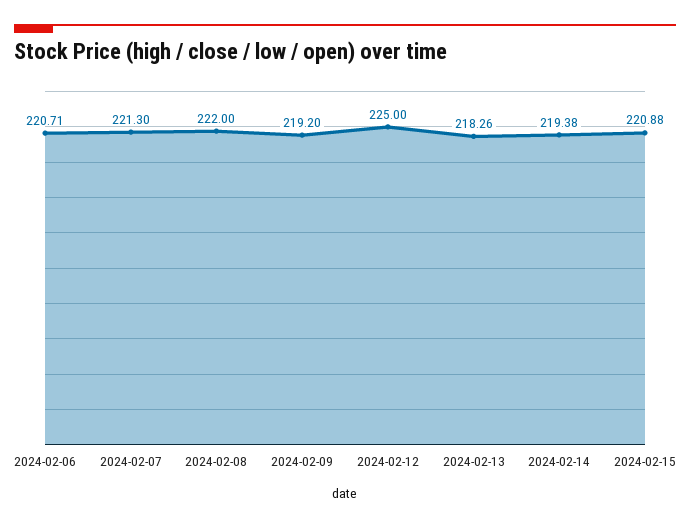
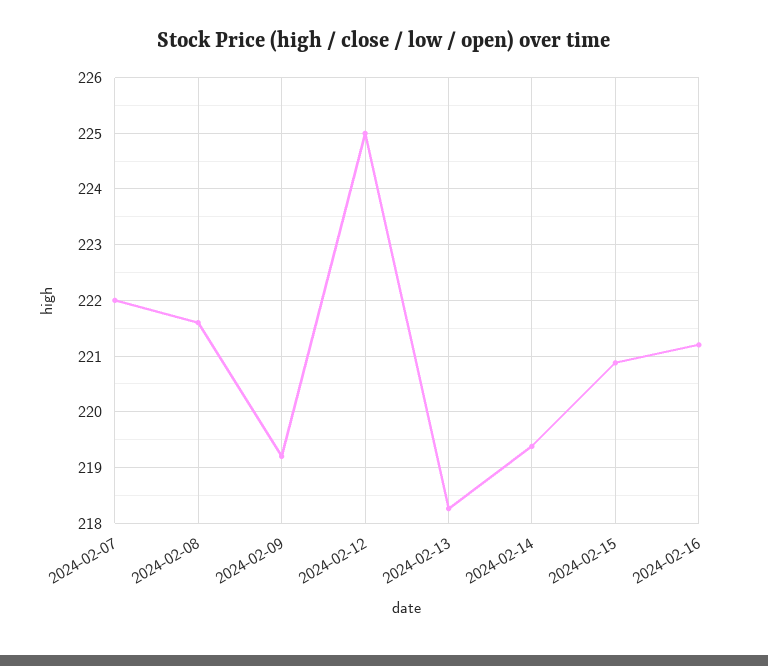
2024-02-06: 220.71 -> none
2024-02-07: 221.3 -> 222
2024-02-08: 222 -> 221.6
2024-02-16: none -> 221.2

